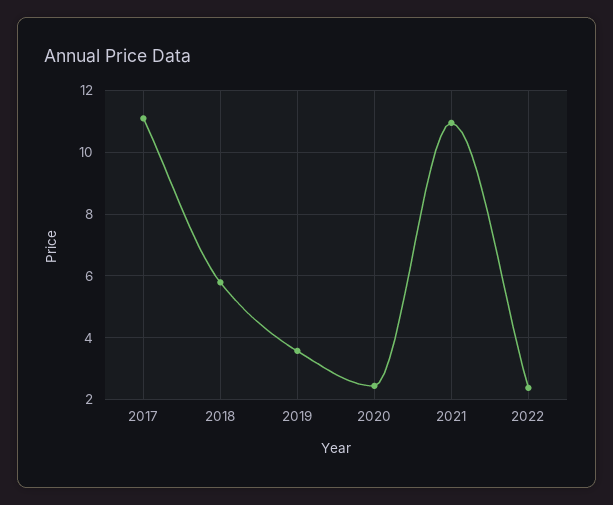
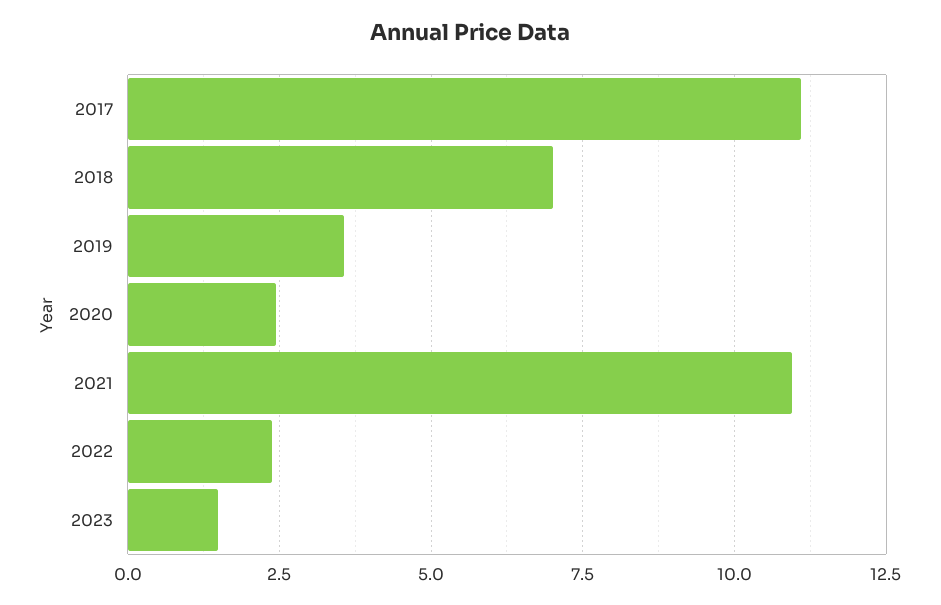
2018: 5.8 -> 7
2023: none -> 1.5

